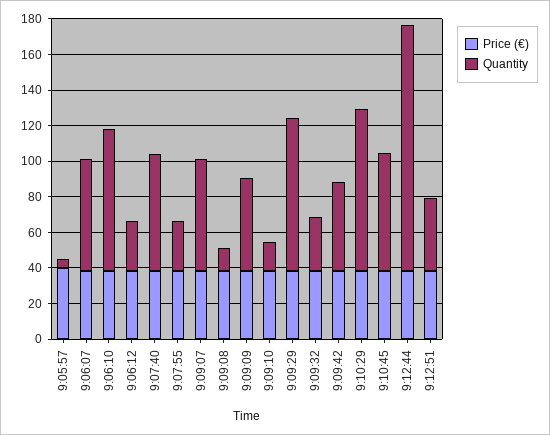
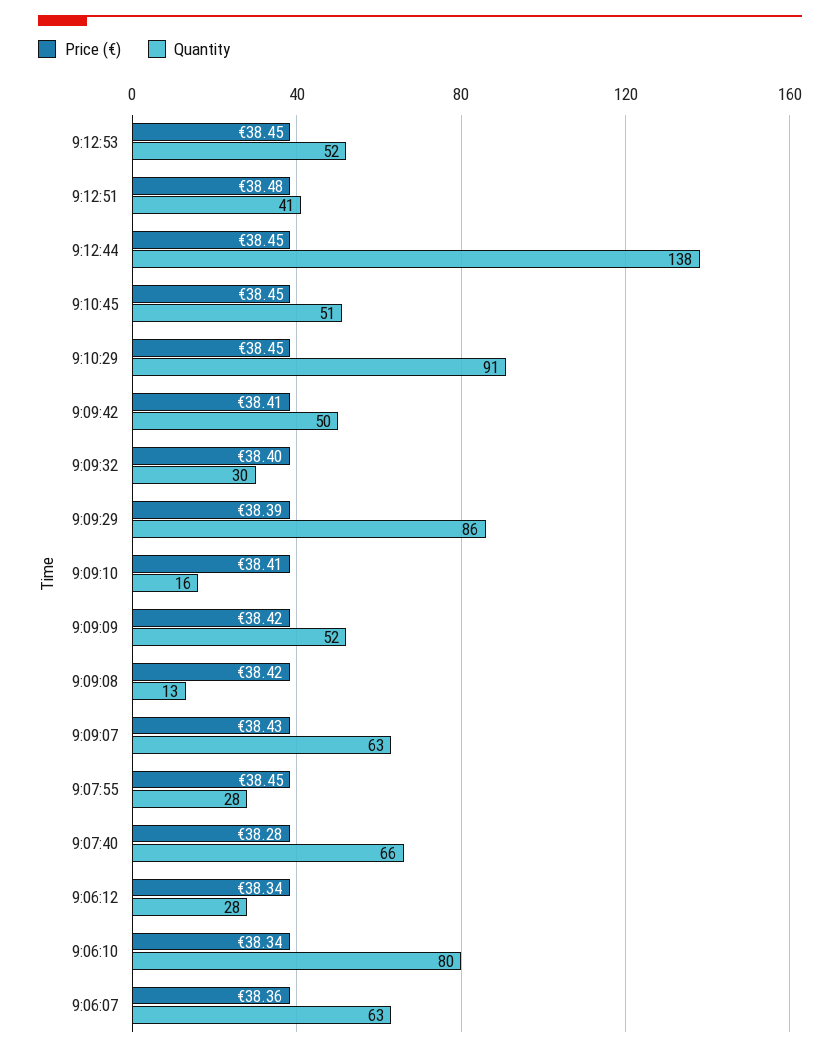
Price (€), 9:05:57: 40 -> none
Quantity, 9:05:57: 5 -> none
Quantity, 9:10:45: 65 -> 51
Price (€), 9:12:53: none -> 38.45
Quantity, 9:12:53: none -> 52

